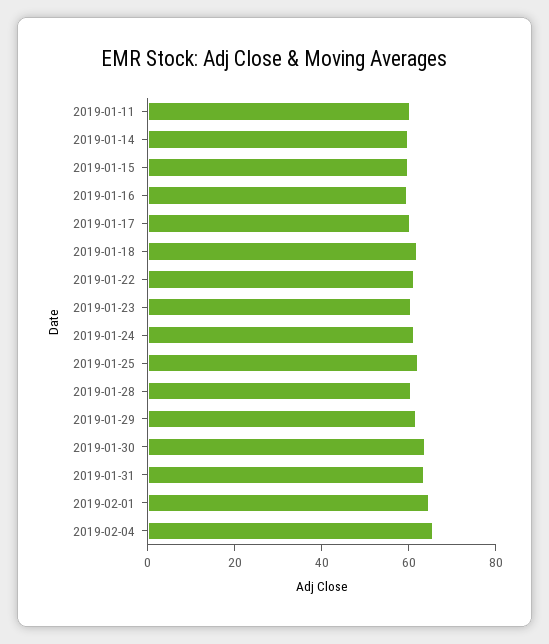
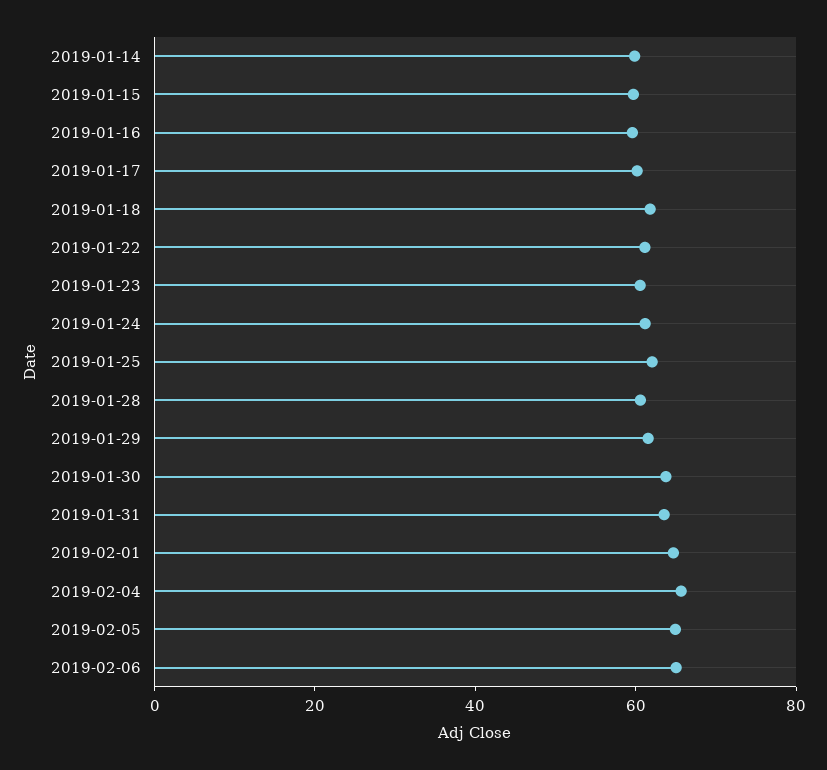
2019-01-11: 60 -> none
2019-02-05: none -> 65
2019-02-06: none -> 65

